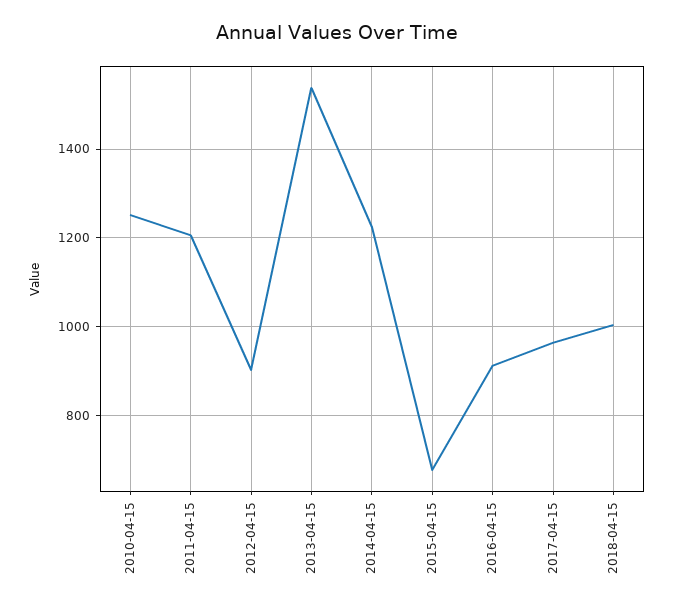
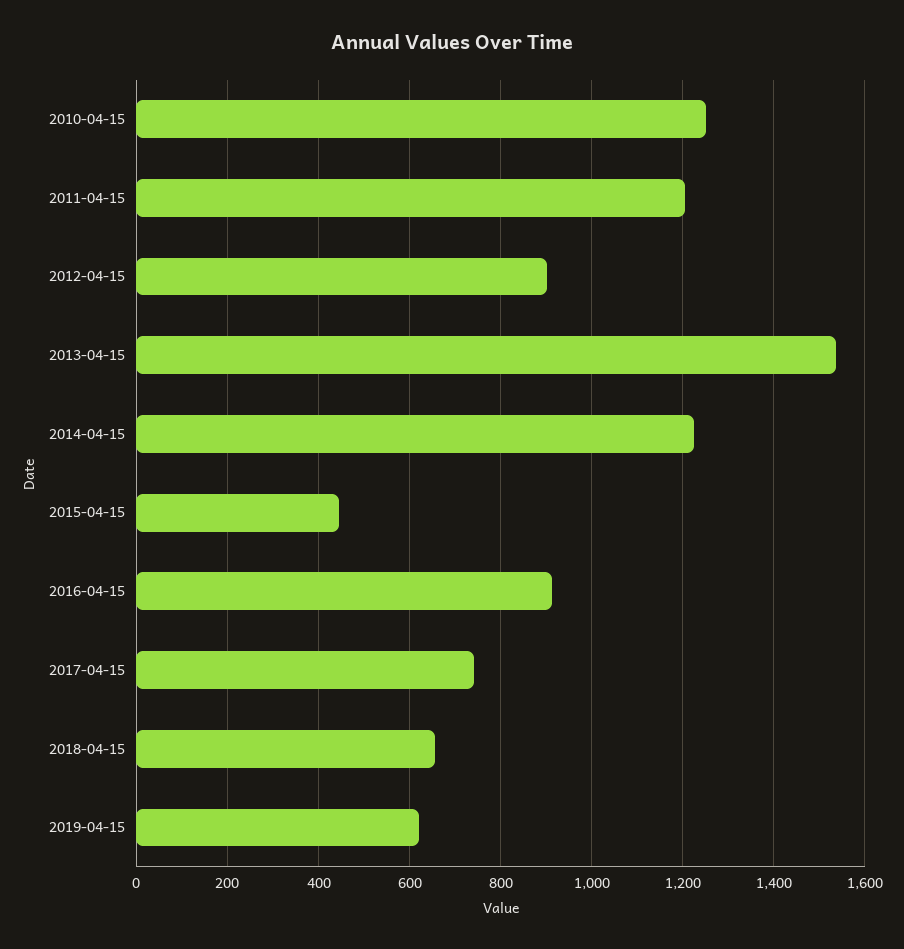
2015-04-15: 680 -> 440
2017-04-15: 960 -> 740
2018-04-15: 1000 -> 660
2019-04-15: none -> 620

